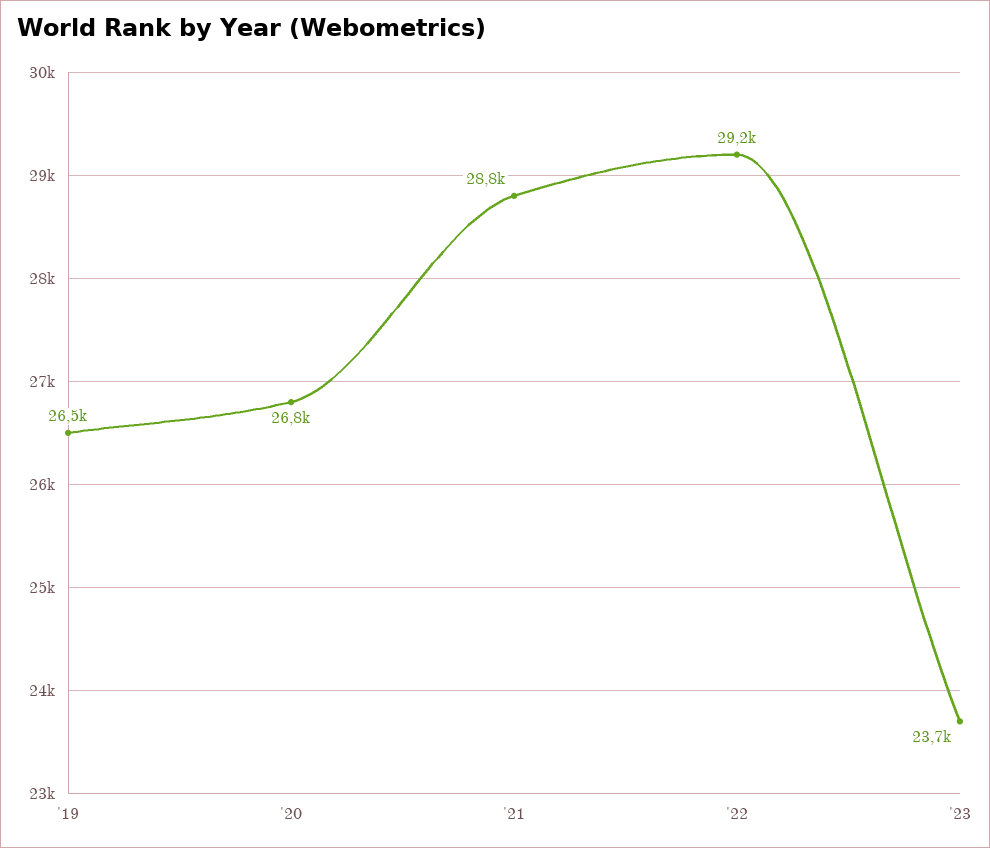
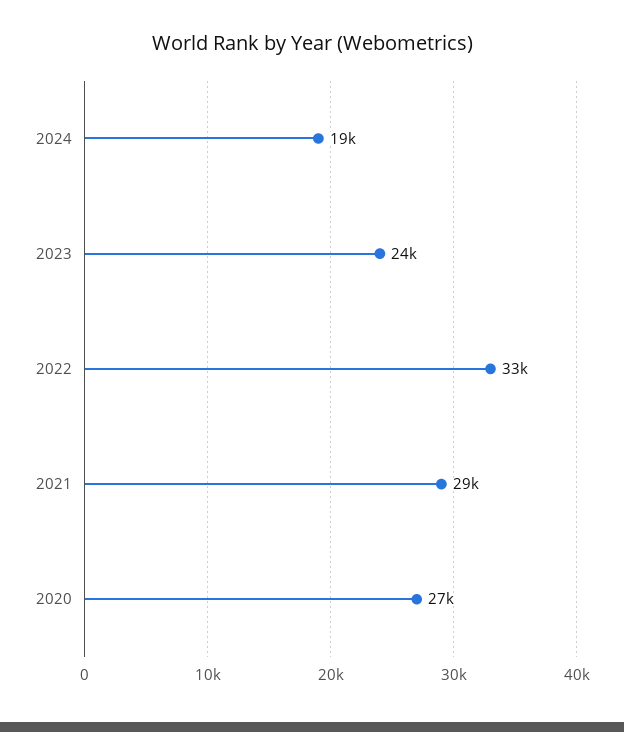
'19: 26500 -> none
'22: 29200 -> 33000
2024: none -> 19000

